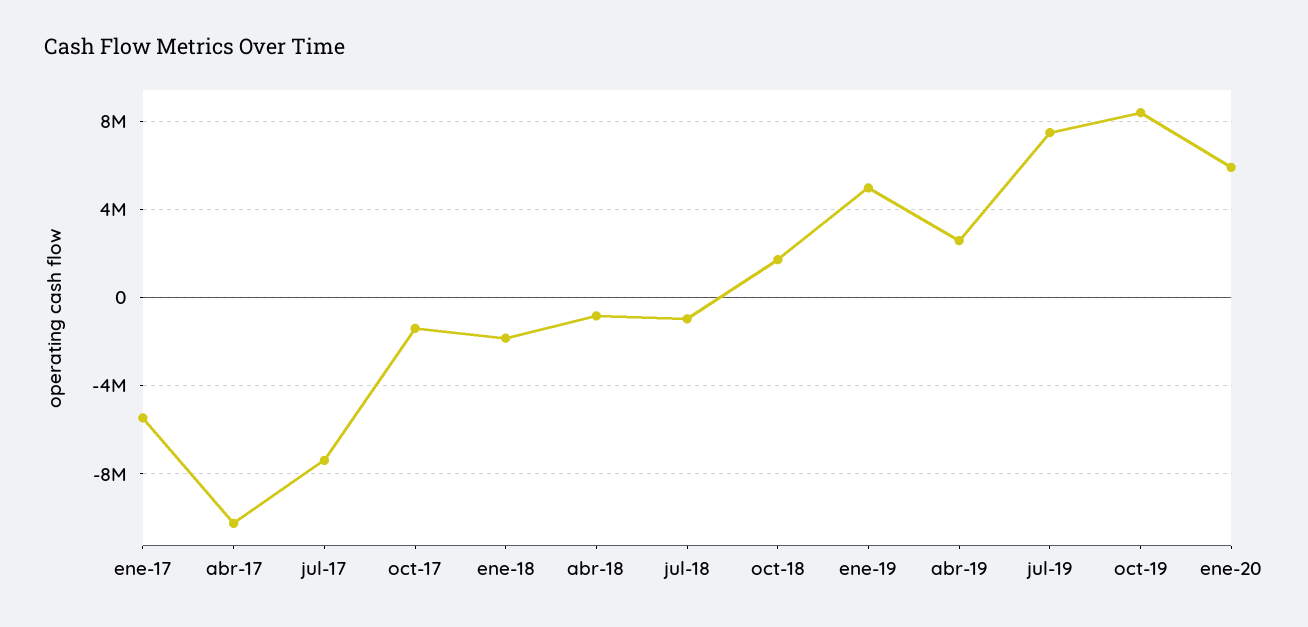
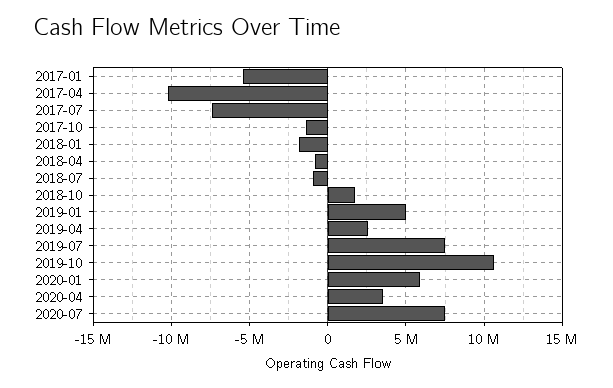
oct-19: 8500000 -> 10500000
2020-04: none -> 3500000
2020-07: none -> 7500000

